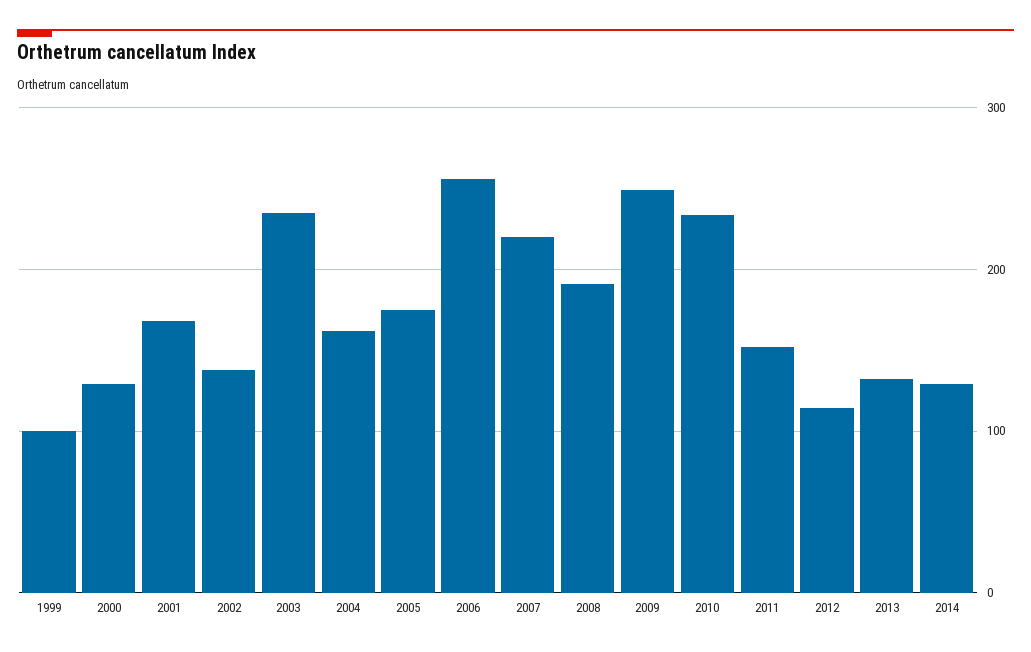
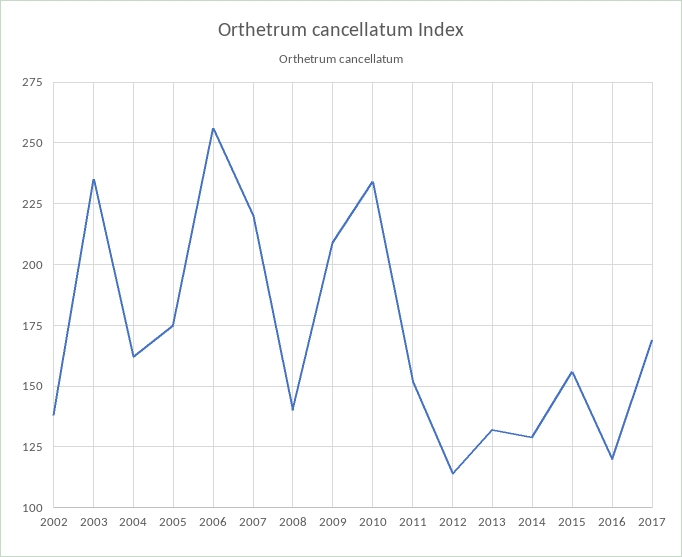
1999: 100 -> none
2000: 130 -> none
2001: 170 -> none
2008: 190 -> 140
2009: 250 -> 210
2015: none -> 155
2016: none -> 120
2017: none -> 170

